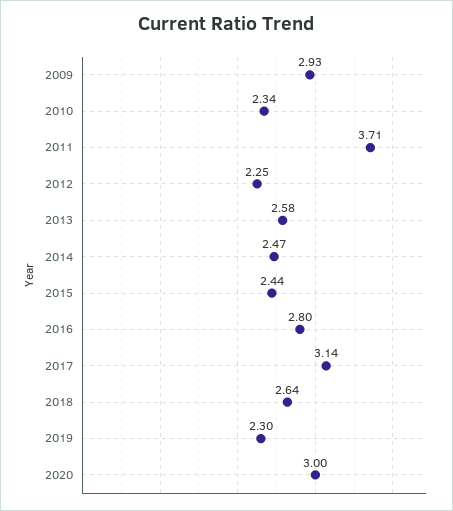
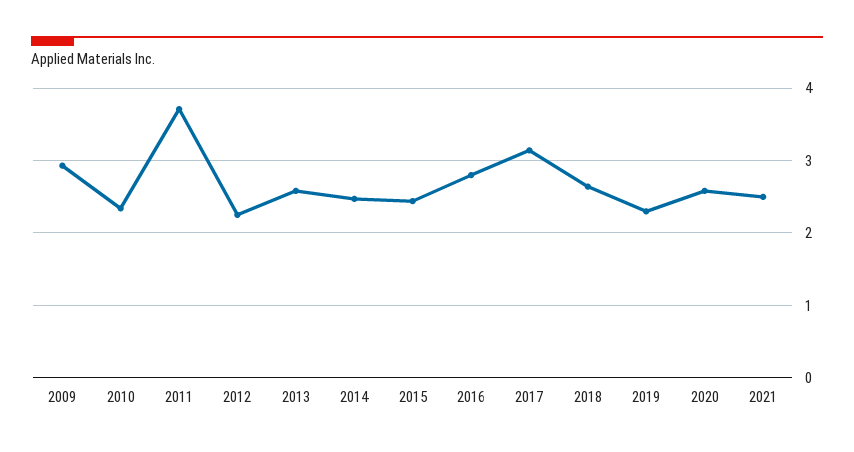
2020: 3 -> 2.6
2021: none -> 2.5

